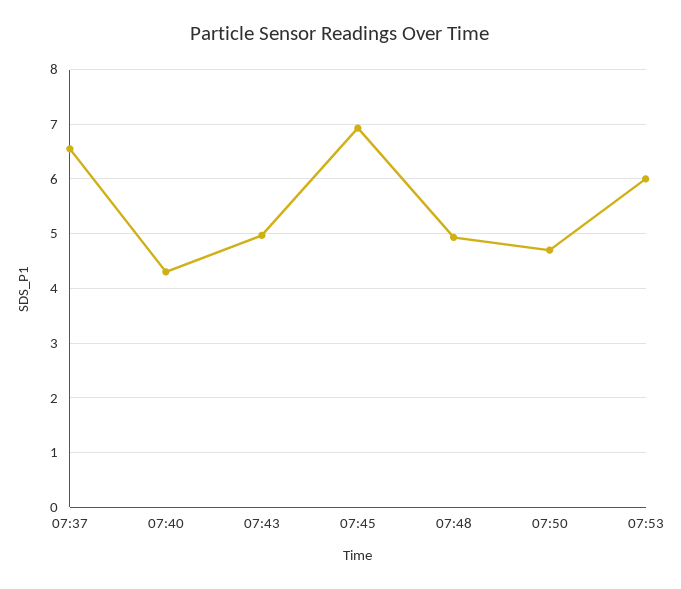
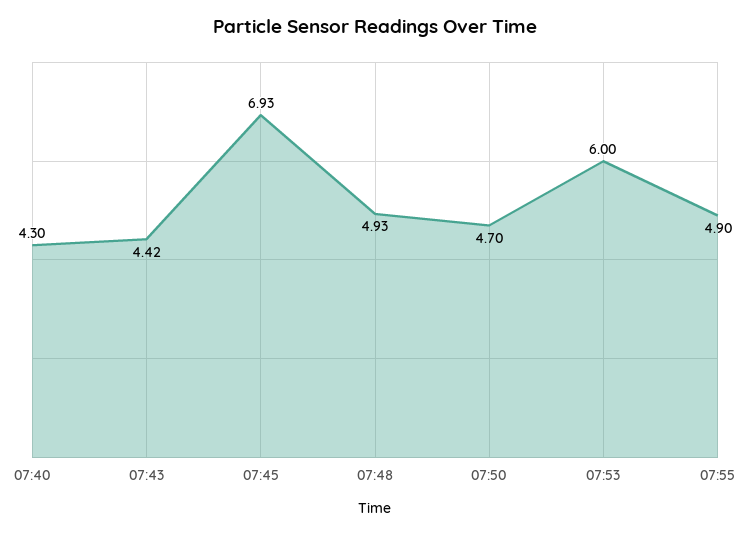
07:37: 6.6 -> none
07:43: 5 -> 4.42
07:55: none -> 4.9

